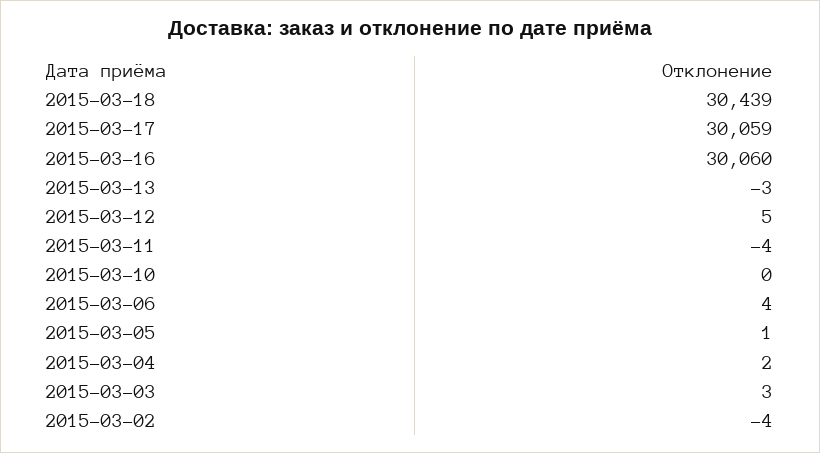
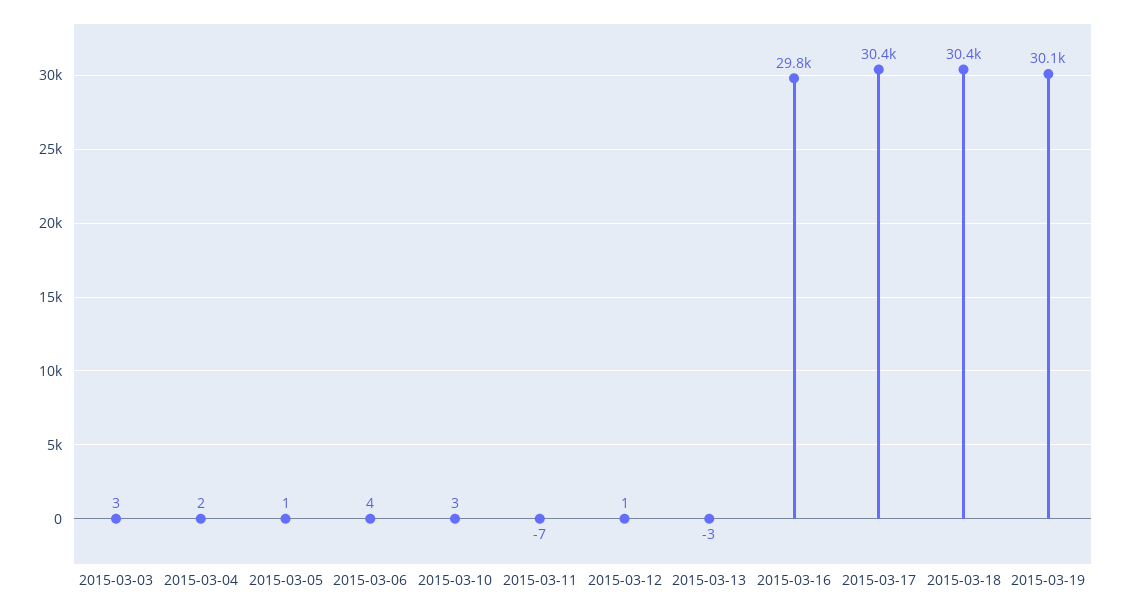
2015-03-17: 30059 -> 30400
2015-03-16: 30060 -> 29800
2015-03-12: 5 -> 1
2015-03-11: -4 -> -7
2015-03-10: 0 -> 3
2015-03-02: -4 -> none
2015-03-19: none -> 30100

